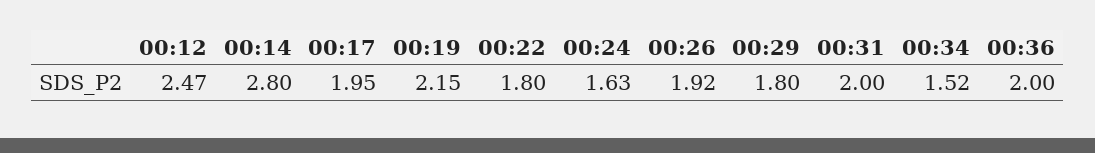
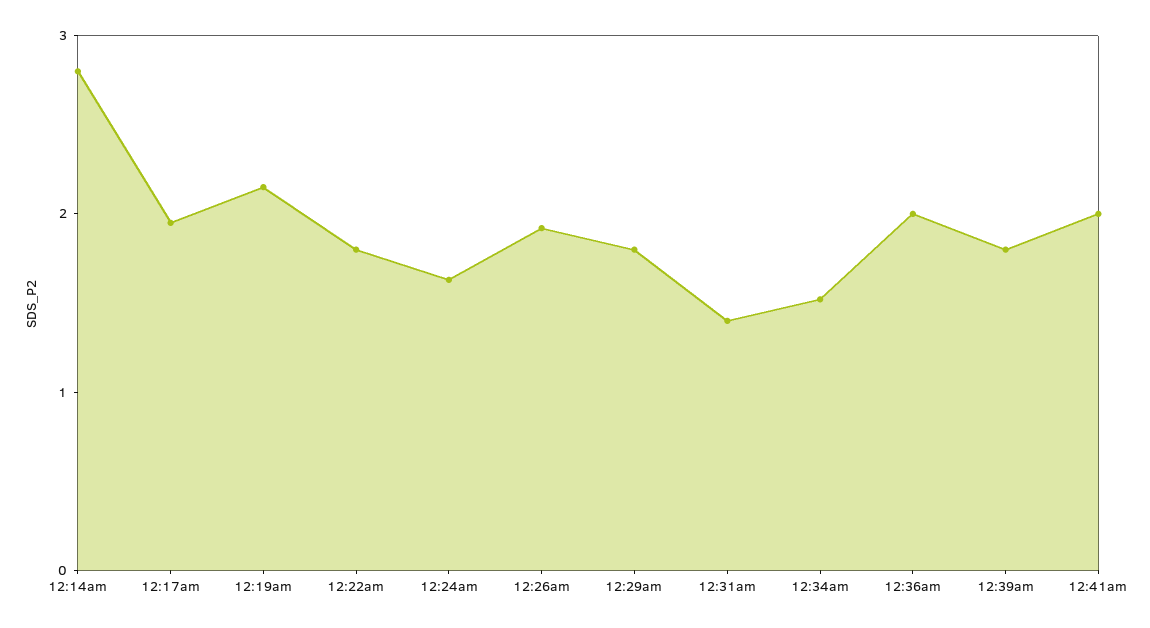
00:12: 2.47 -> none
00:31: 2 -> 1.4
12:39am: none -> 1.8
12:41am: none -> 2

